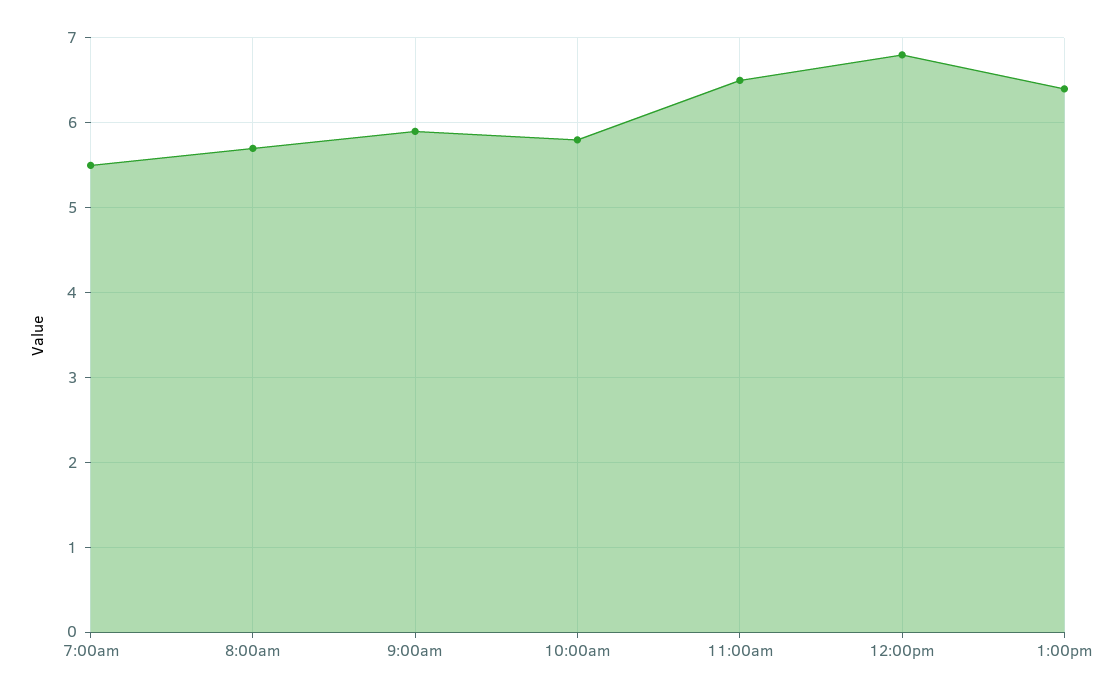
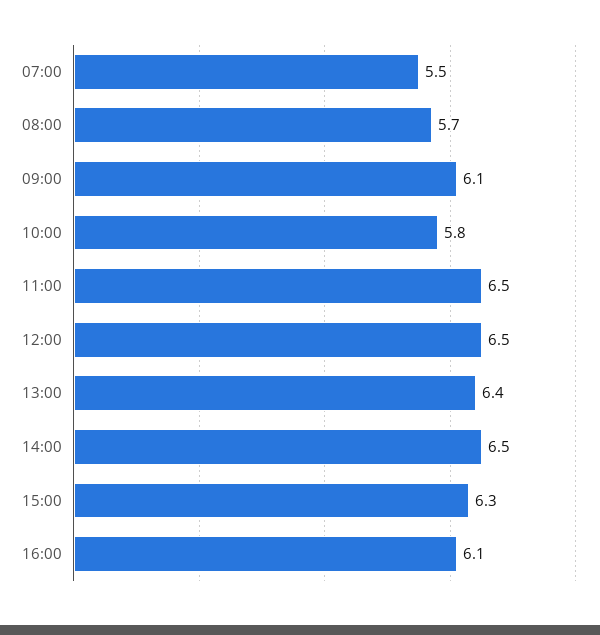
9:00am: 5.9 -> 6.1
12:00pm: 6.8 -> 6.5
14:00: none -> 6.5
15:00: none -> 6.3
16:00: none -> 6.1

